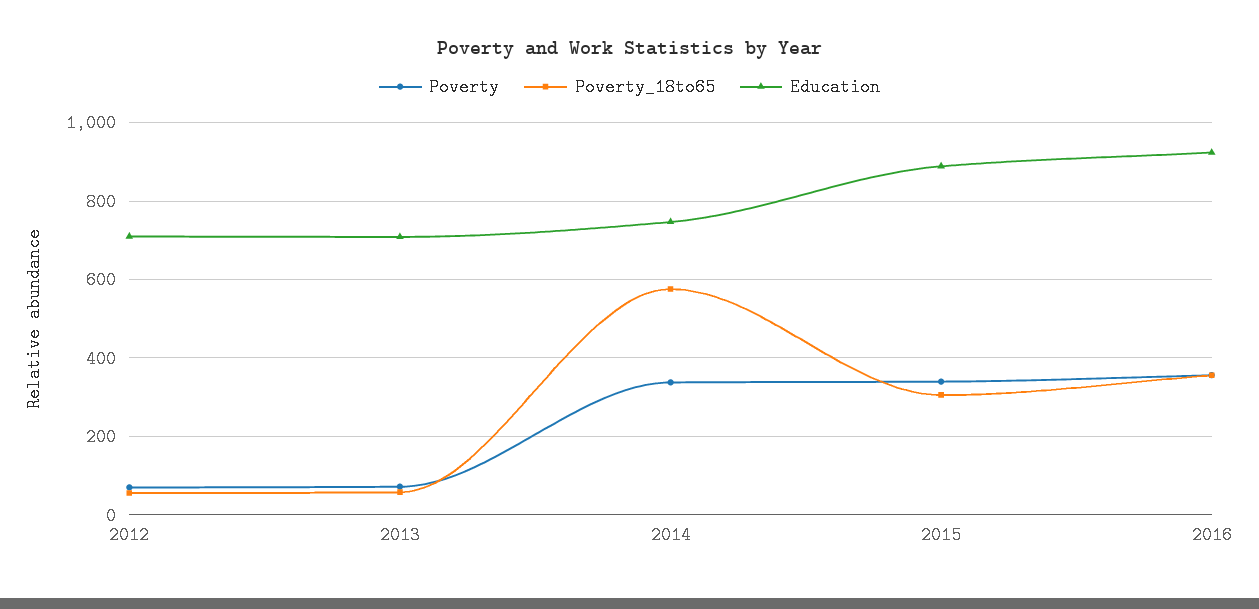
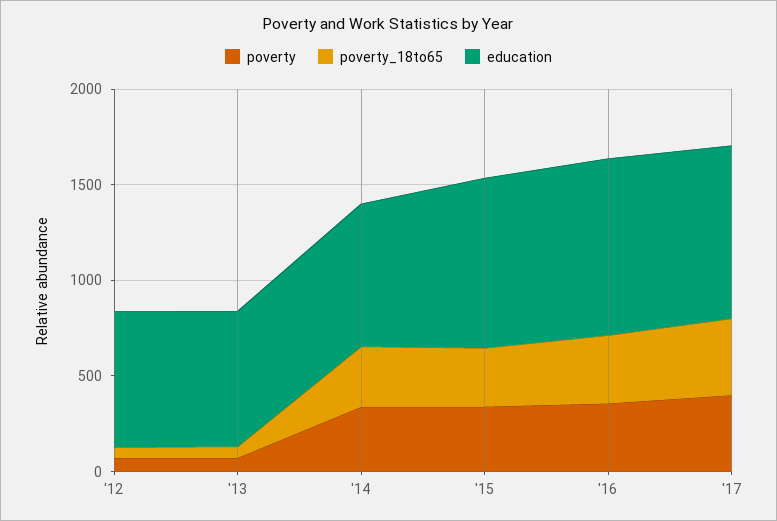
Poverty_18to65, 2014: 580 -> 300
Poverty, '17: none -> 400
Poverty_18to65, '17: none -> 400
Education, '17: none -> 900

